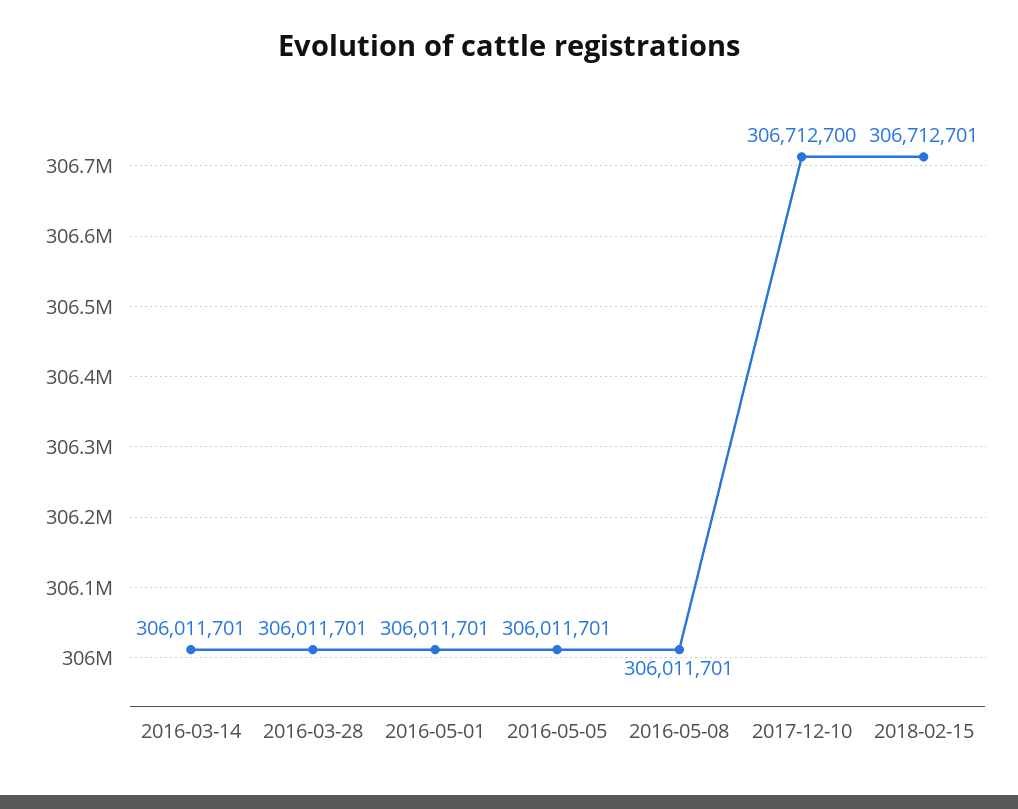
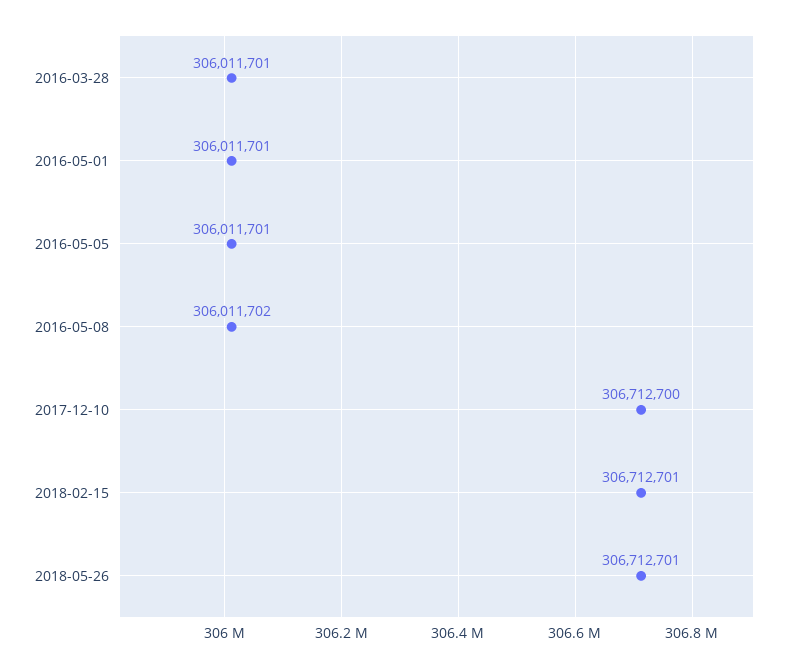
2016-03-14: 306011701 -> none
2016-05-08: 306011701 -> 306011702
2018-05-26: none -> 306712701

